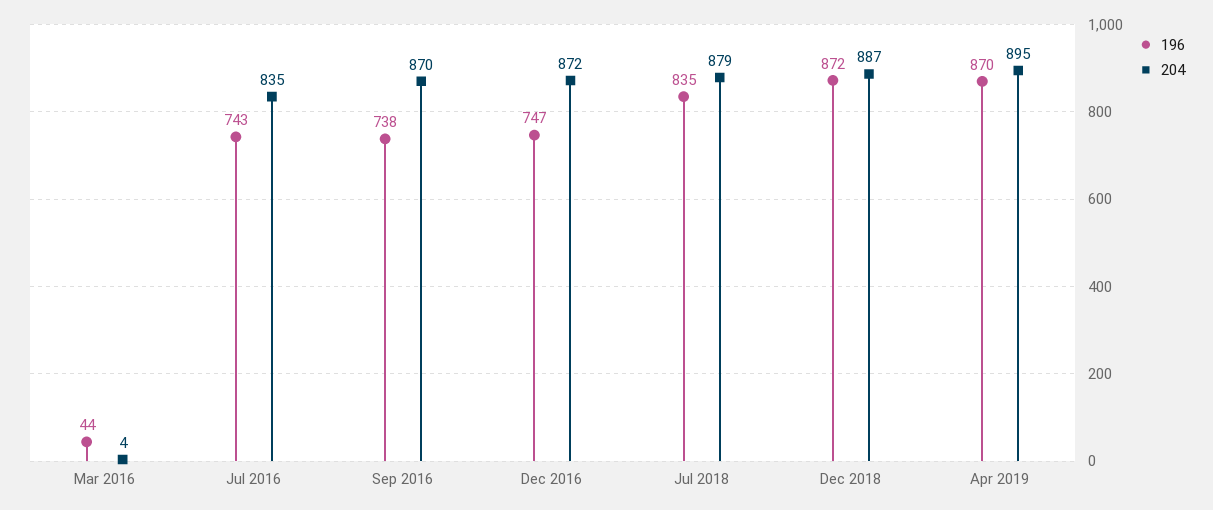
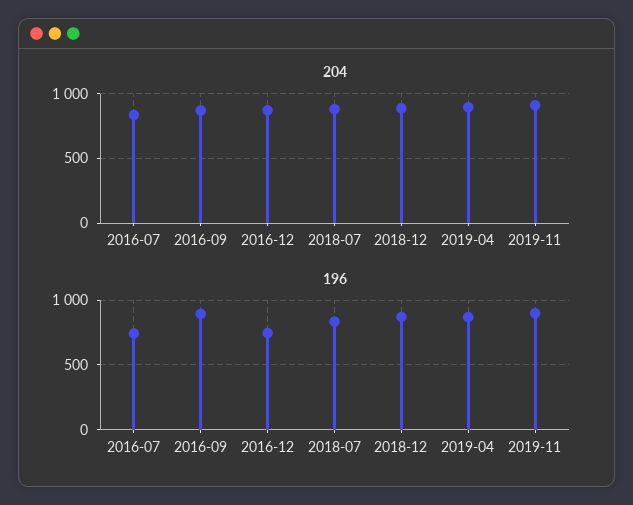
196, Mar 2016: 44 -> none
204, Mar 2016: 4 -> none
196, Sep 2016: 738 -> 900
204, 2019-11: none -> 900
196, 2019-11: none -> 900

